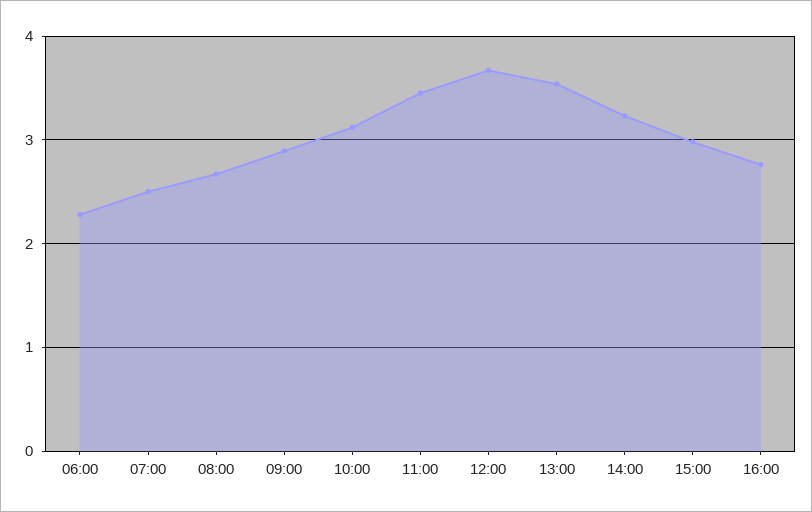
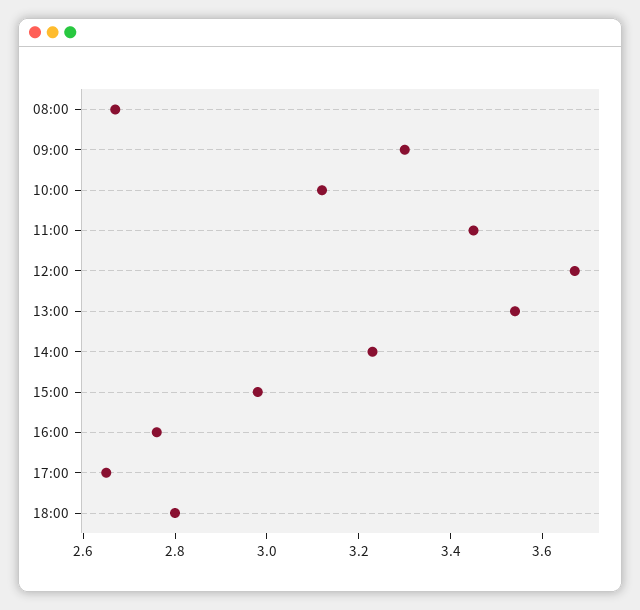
06:00: 2.3 -> none
07:00: 2.5 -> none
09:00: 2.9 -> 3.3
17:00: none -> 2.65
18:00: none -> 2.8

